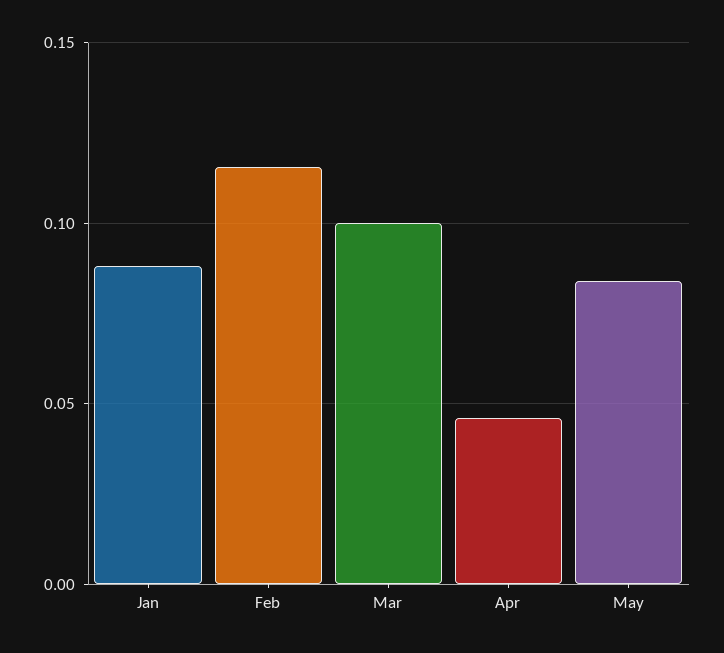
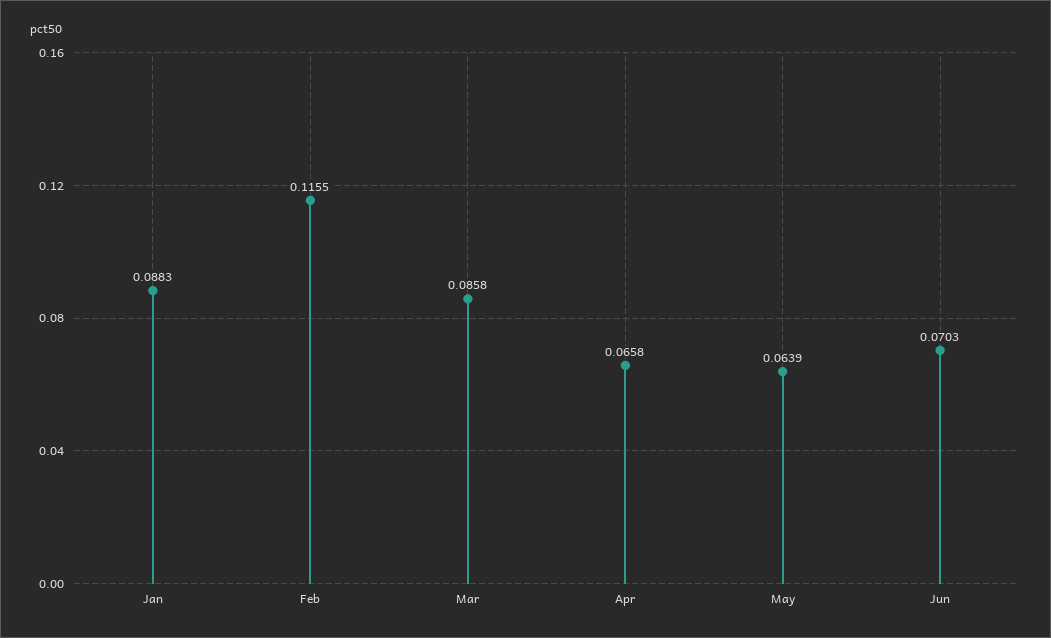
Mar: 0.1 -> 0.0858
Apr: 0.045 -> 0.0658
May: 0.085 -> 0.0639
Jun: none -> 0.0703

